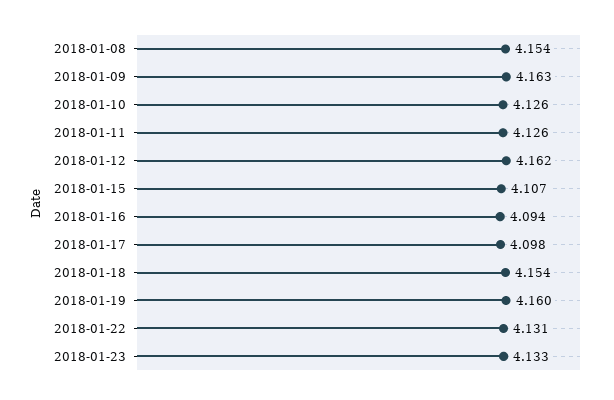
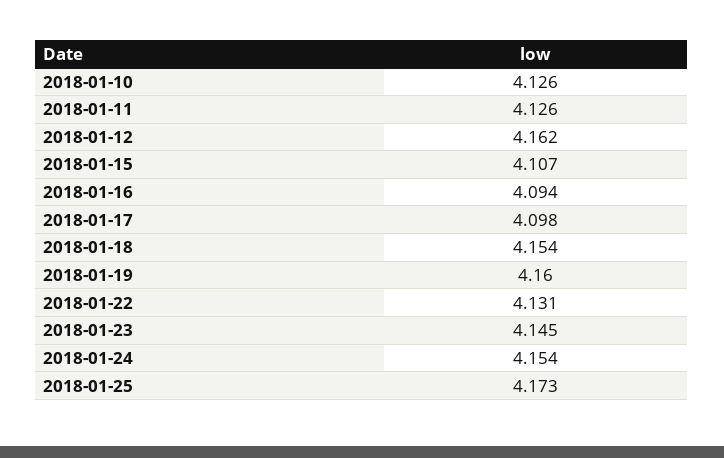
2018-01-08: 4.154 -> none
2018-01-09: 4.163 -> none
2018-01-23: 4.133 -> 4.145
2018-01-24: none -> 4.154
2018-01-25: none -> 4.173

